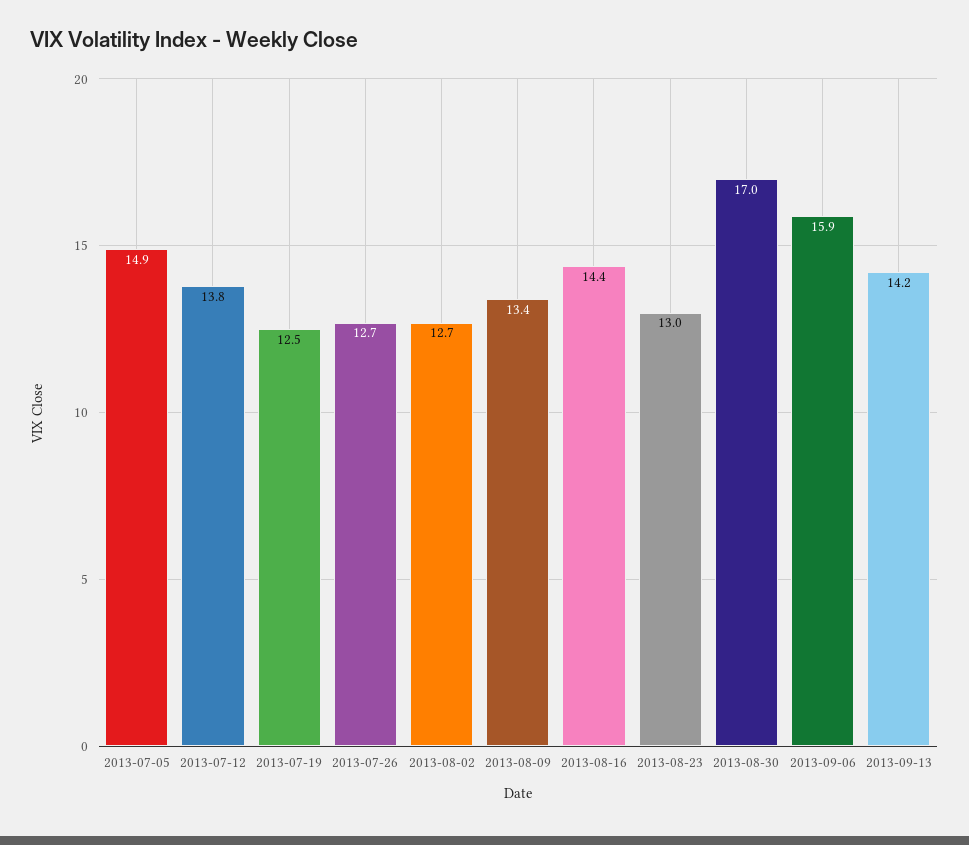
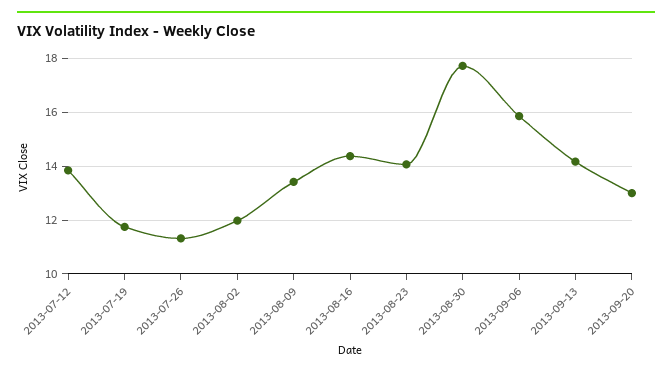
2013-07-05: 14.9 -> none
2013-07-19: 12.5 -> 11.75
2013-07-26: 12.7 -> 11.25
2013-08-02: 12.7 -> 12
2013-08-23: 13 -> 14
2013-08-30: 17 -> 17.75
2013-09-20: none -> 13

